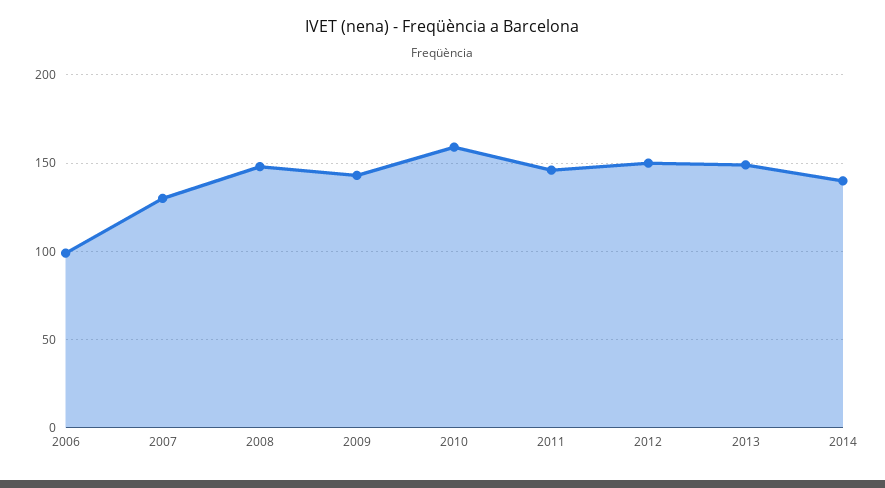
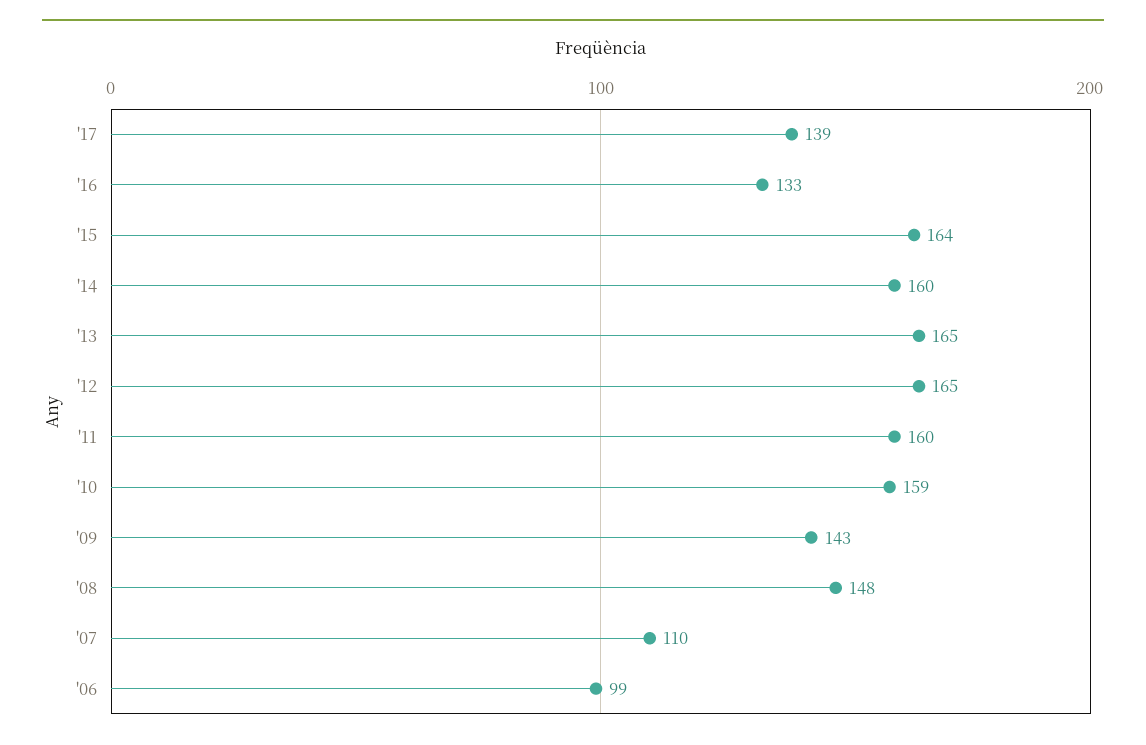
2007: 130 -> 110
2011: 145 -> 160
2012: 150 -> 165
2013: 150 -> 165
2014: 140 -> 160
'17: none -> 139
'16: none -> 133
'15: none -> 164

